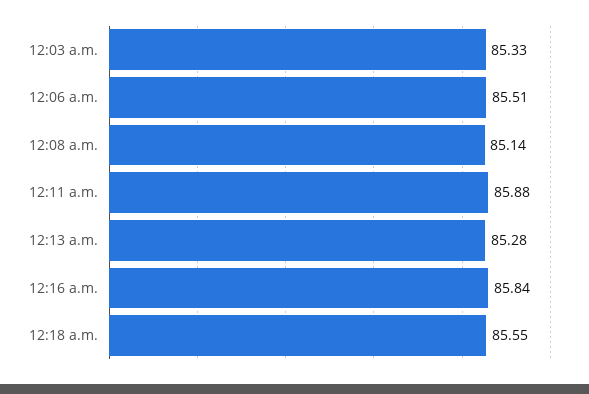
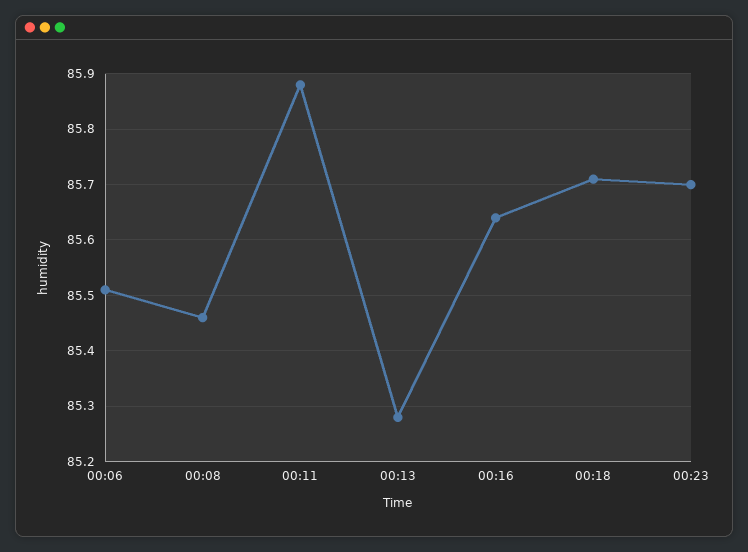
12:03 a.m.: 85.33 -> none
12:08 a.m.: 85.14 -> 85.45
12:16 a.m.: 85.84 -> 85.65
12:18 a.m.: 85.55 -> 85.7
00:23: none -> 85.7

